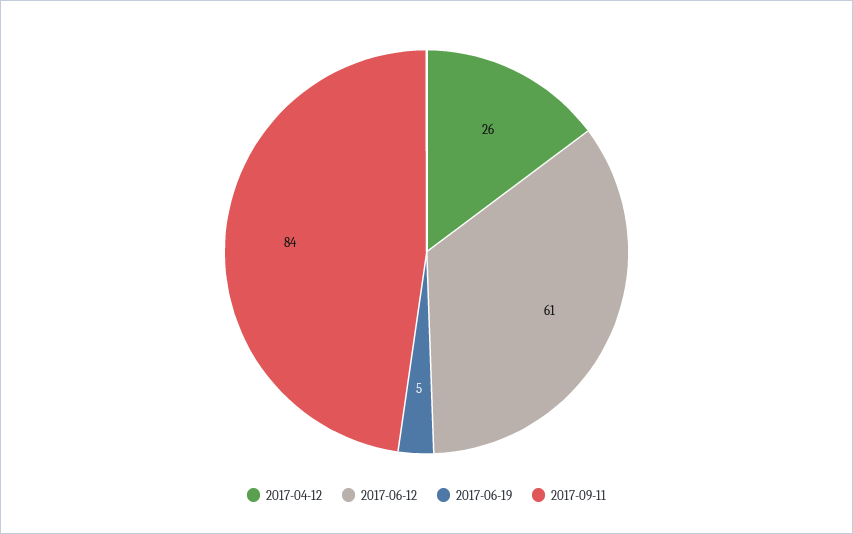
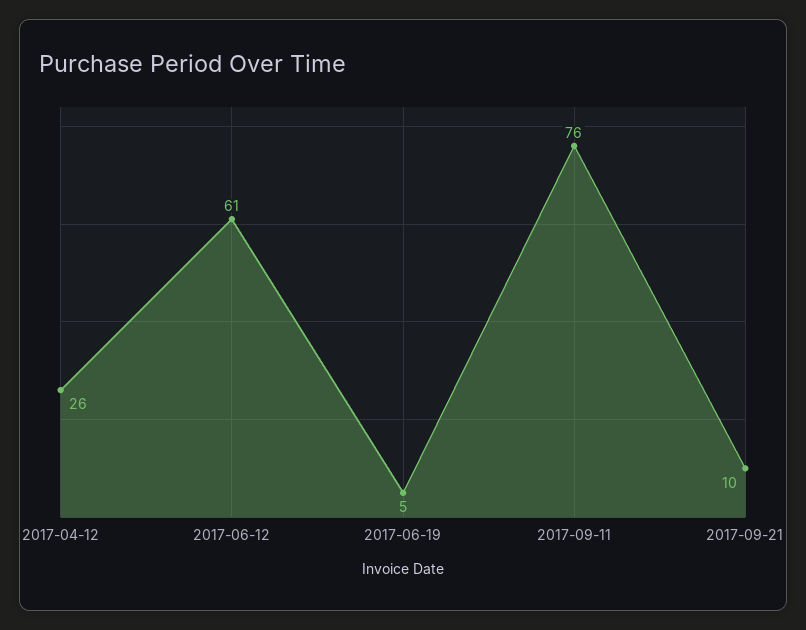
2017-09-11: 84 -> 76
2017-09-21: none -> 10

